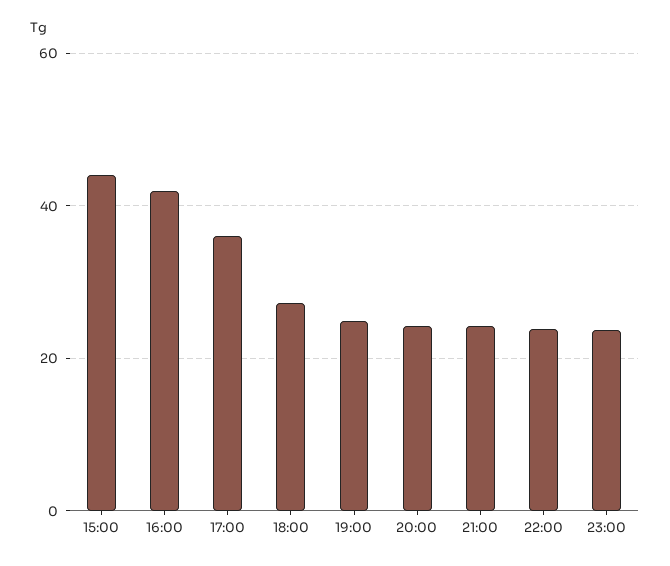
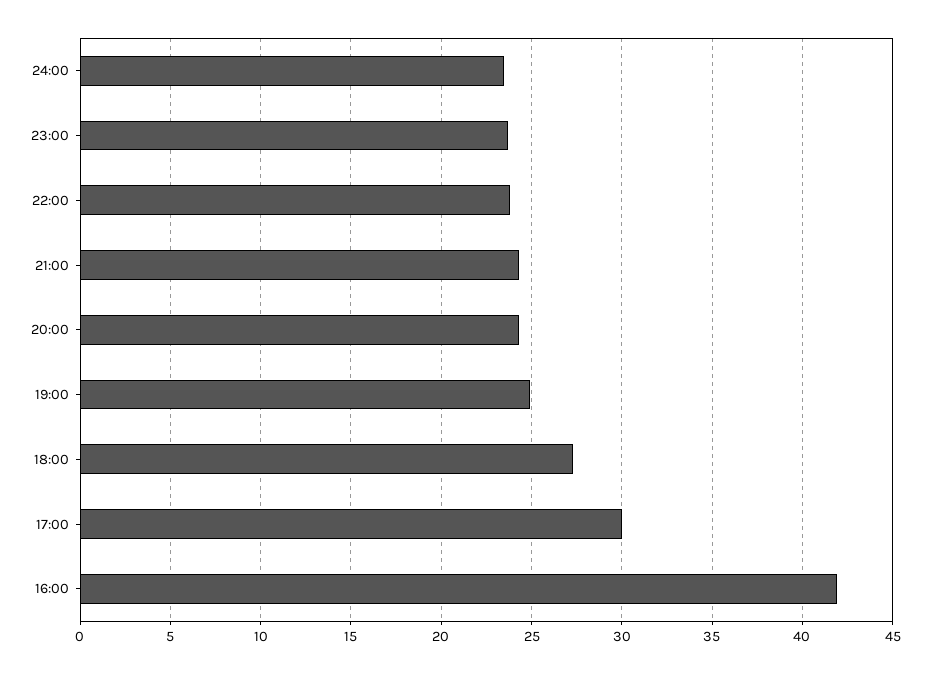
15:00: 44 -> none
17:00: 36 -> 30
24:00: none -> 23.5

